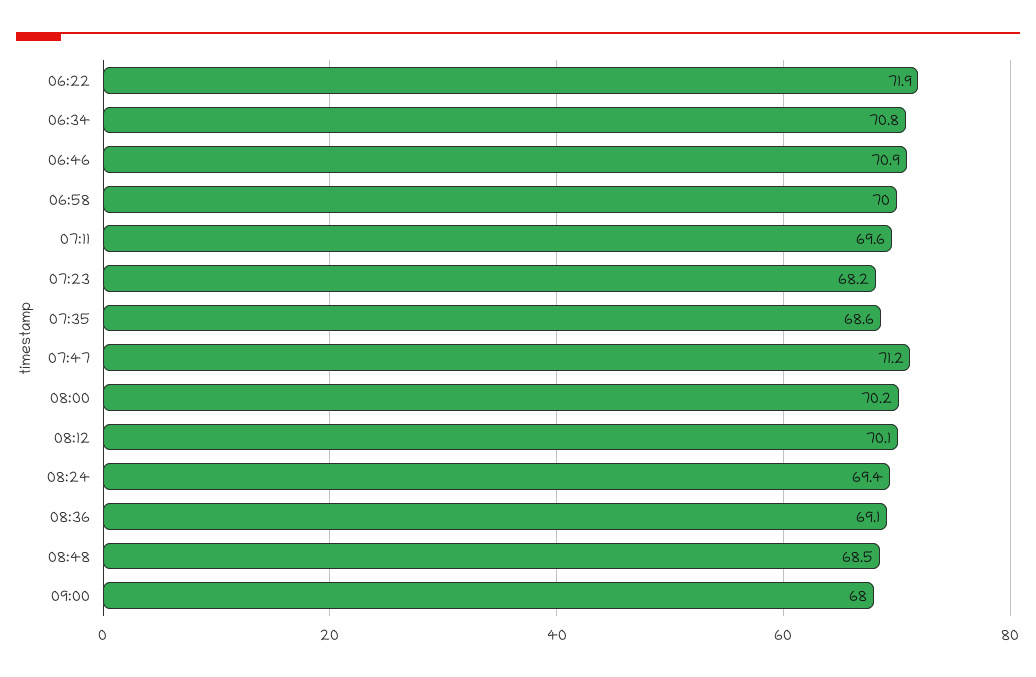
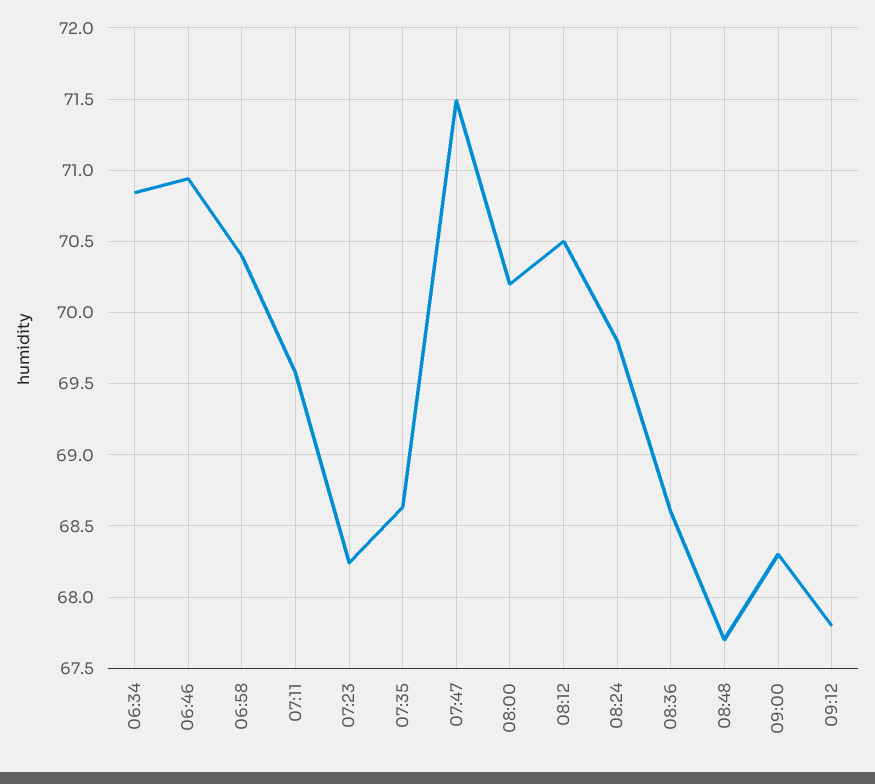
06:22: 71.9 -> none
06:58: 70 -> 70.4
07:47: 71.2 -> 71.5
08:12: 70.1 -> 70.5
08:24: 69.4 -> 69.8
08:36: 69.1 -> 68.6
08:48: 68.5 -> 67.7
09:00: 68 -> 68.3
09:12: none -> 67.8

